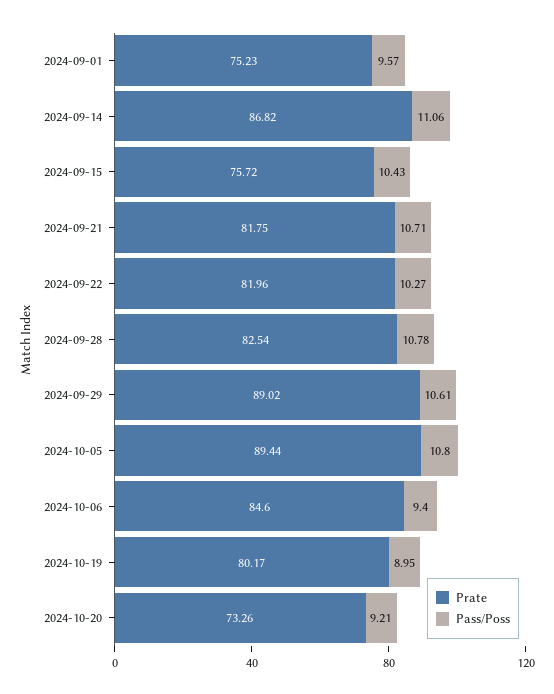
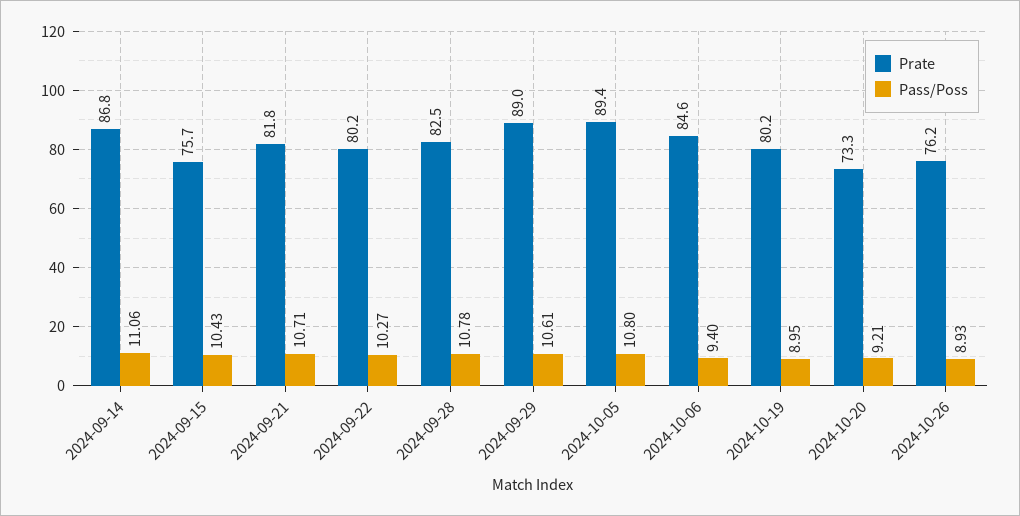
Prate, 2024-09-01: 75.23 -> none
Pass/Poss, 2024-09-01: 9.57 -> none
Prate, 2024-09-22: 81.96 -> 80.2
Prate, 2024-10-26: none -> 76.2
Pass/Poss, 2024-10-26: none -> 8.93

